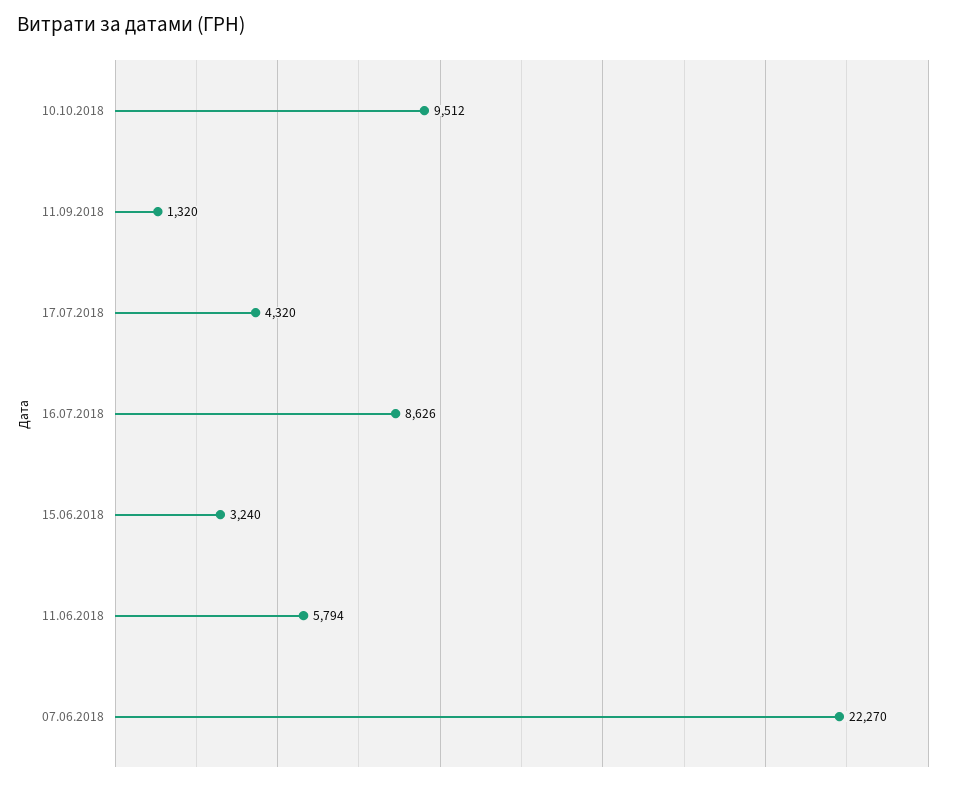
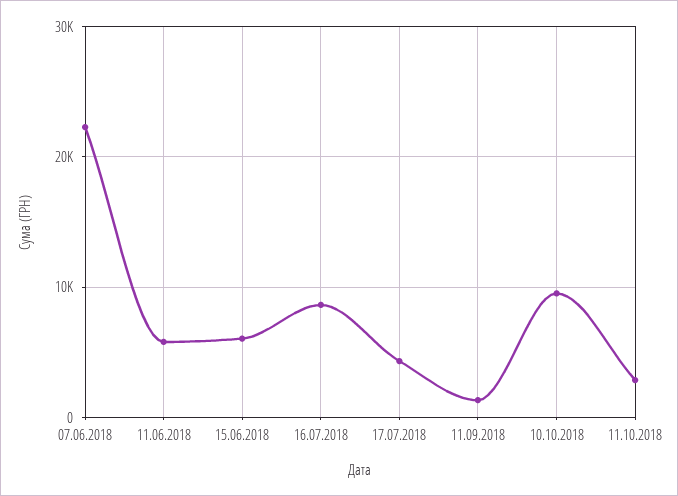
15.06.2018: 3240 -> 6000
11.10.2018: none -> 3000

